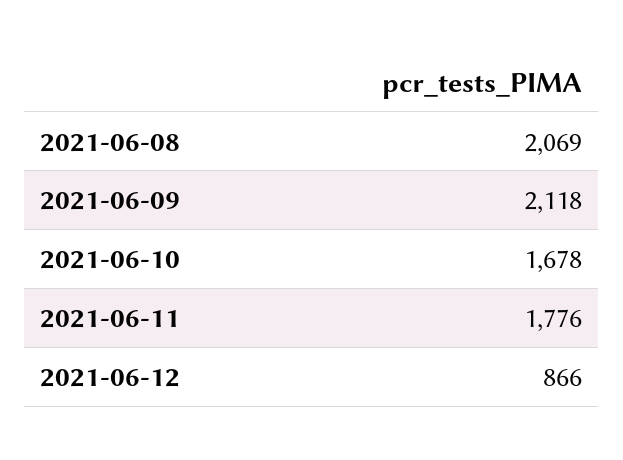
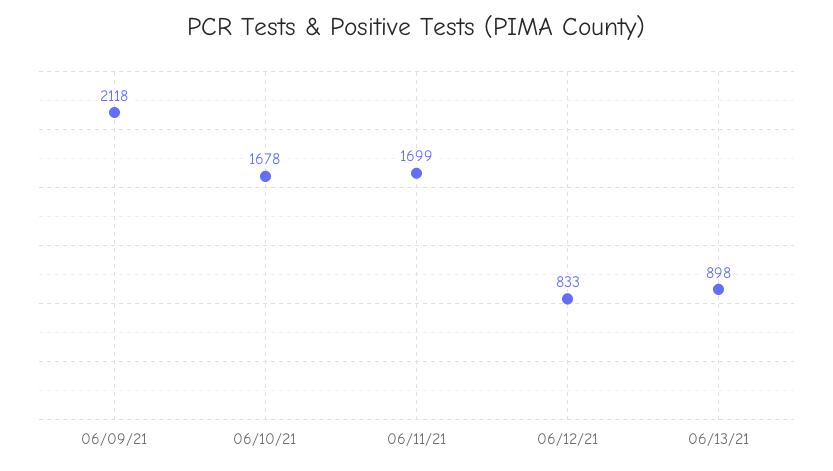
2021-06-08: 2069 -> none
2021-06-11: 1776 -> 1699
2021-06-12: 866 -> 833
06/13/21: none -> 898

